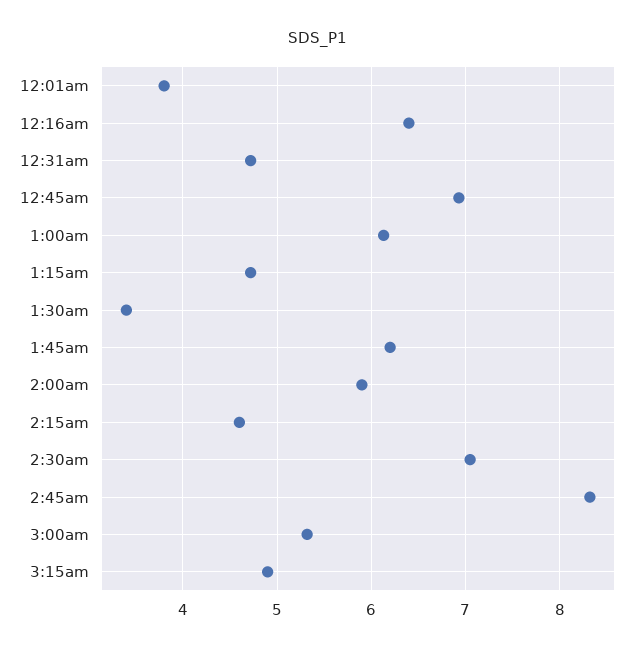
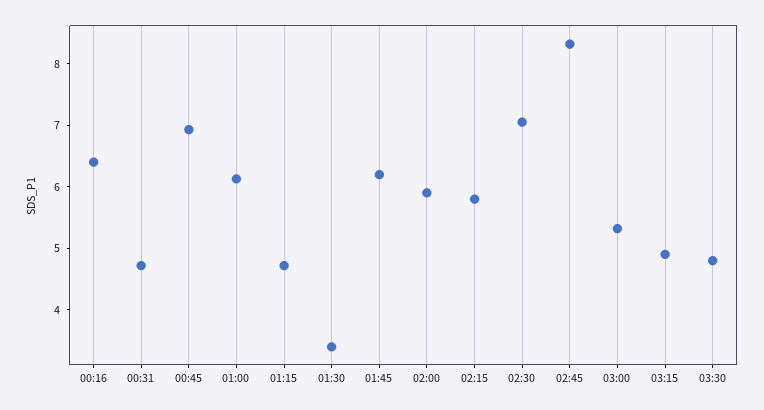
12:01am: 3.8 -> none
2:15am: 4.6 -> 5.8
03:30: none -> 4.8

